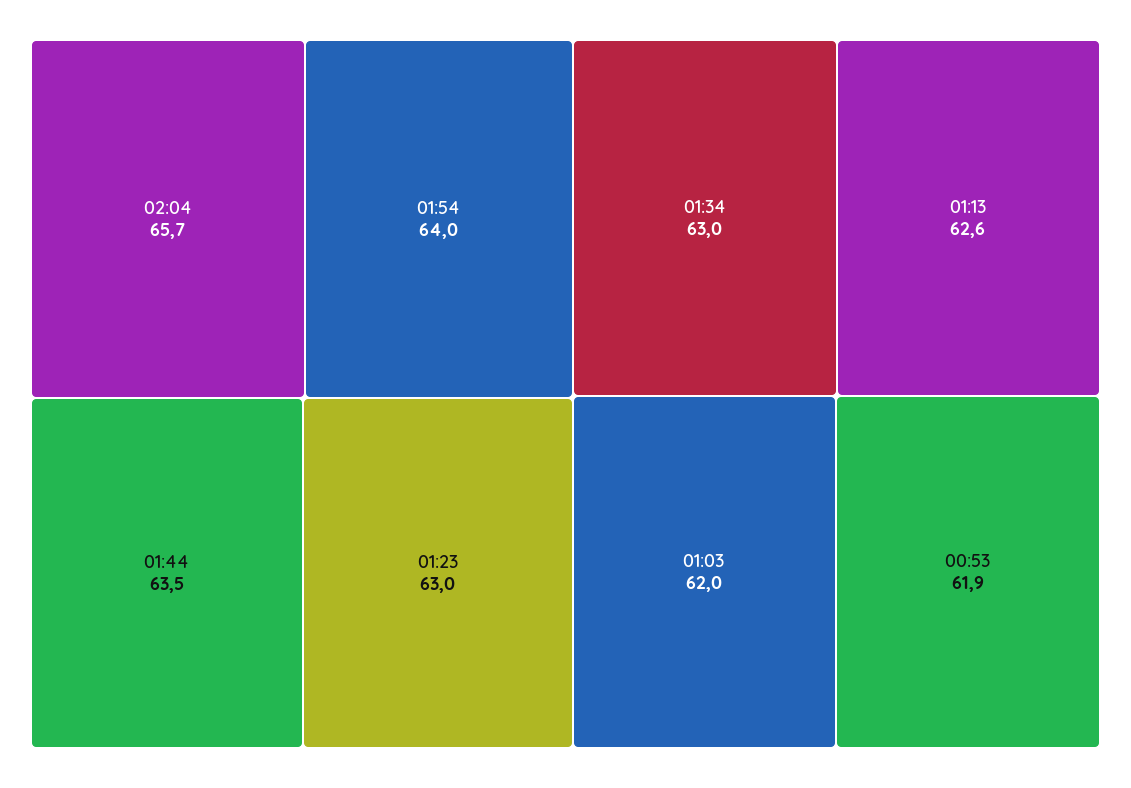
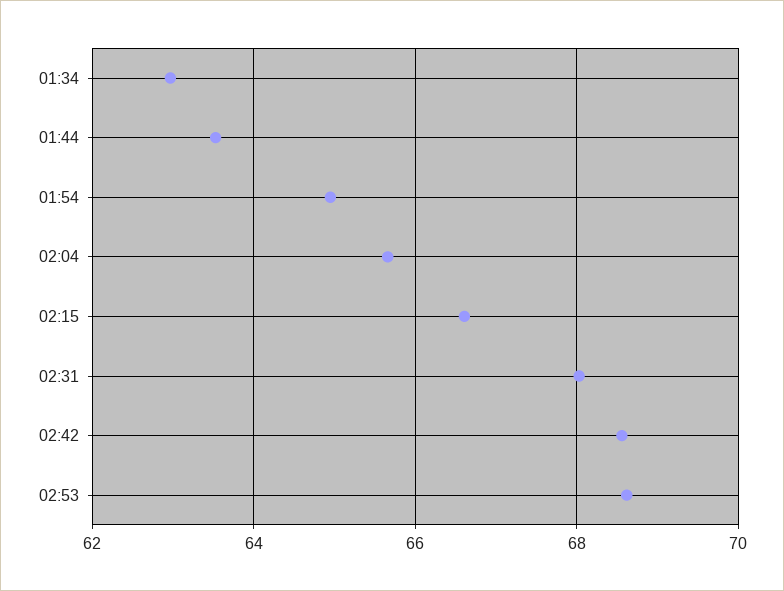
01:54: 64 -> 65
01:23: 63 -> none
01:13: 62.6 -> none
01:03: 62 -> none
00:53: 61.9 -> none
02:15: none -> 66.6
02:31: none -> 68
02:42: none -> 68.6
02:53: none -> 68.6

